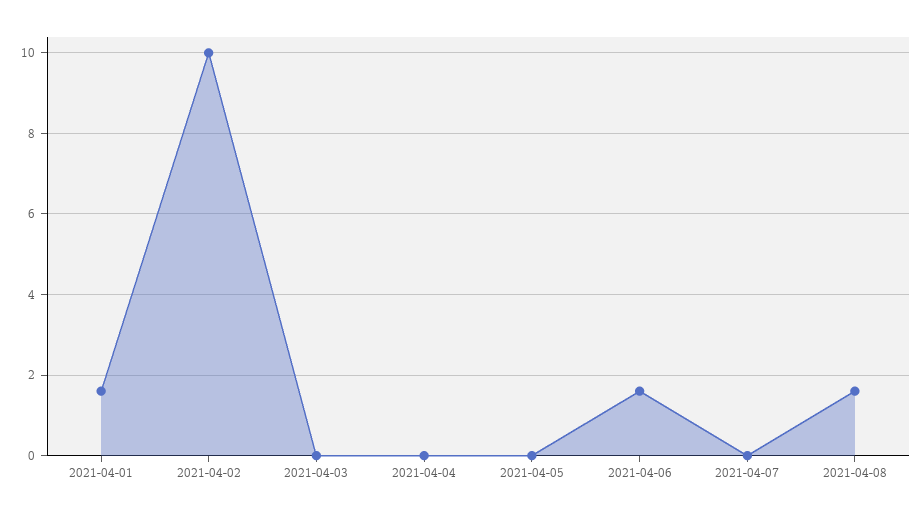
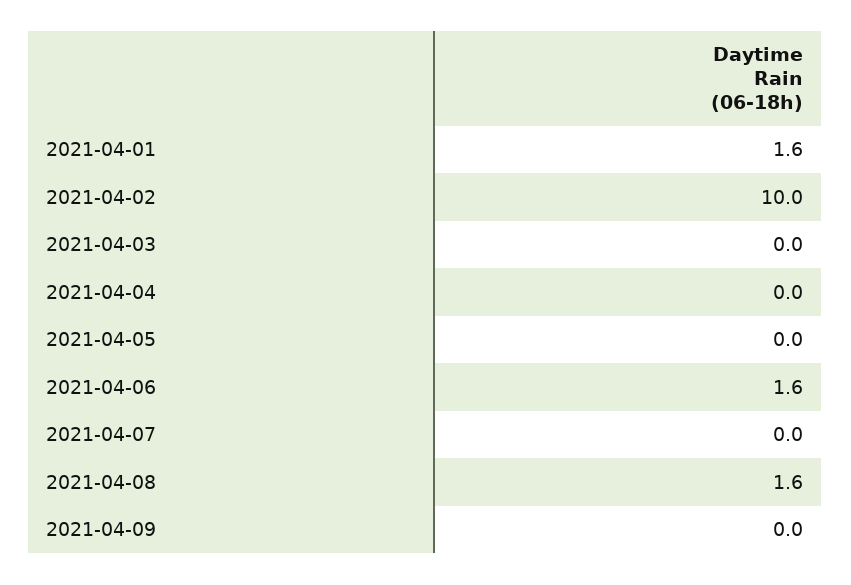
2021-04-09: none -> 0

